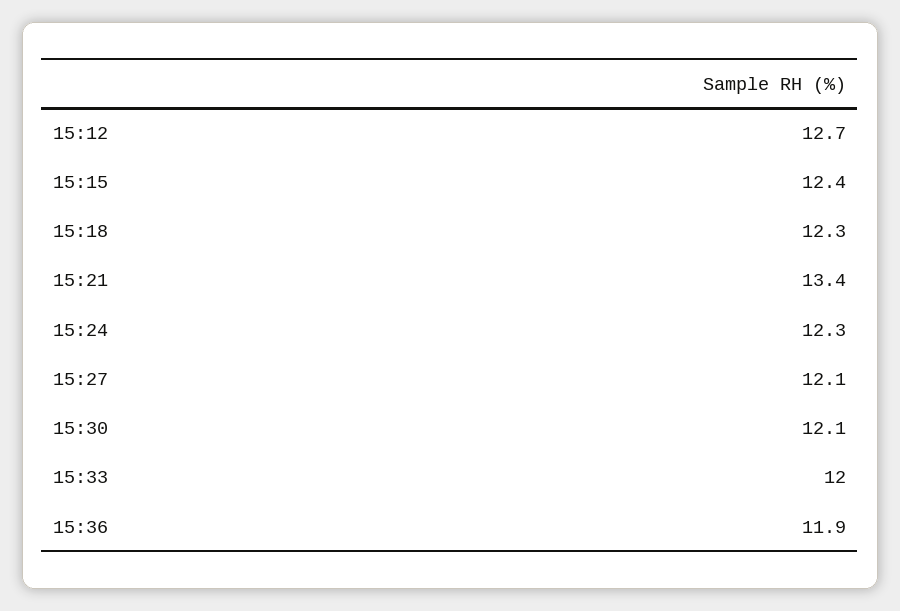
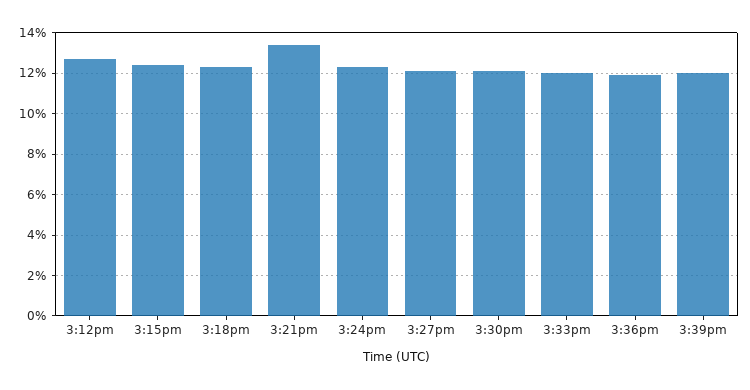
3:39pm: none -> 12

